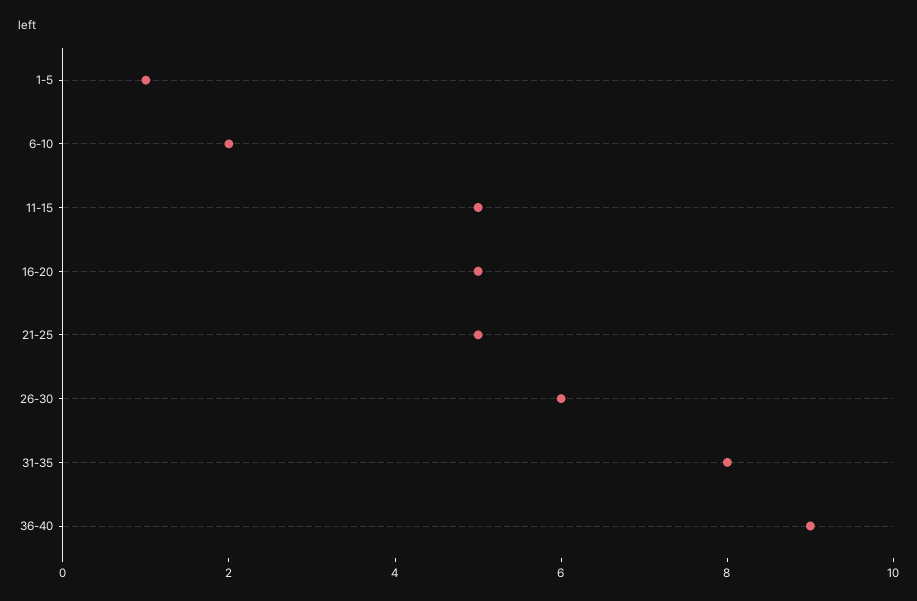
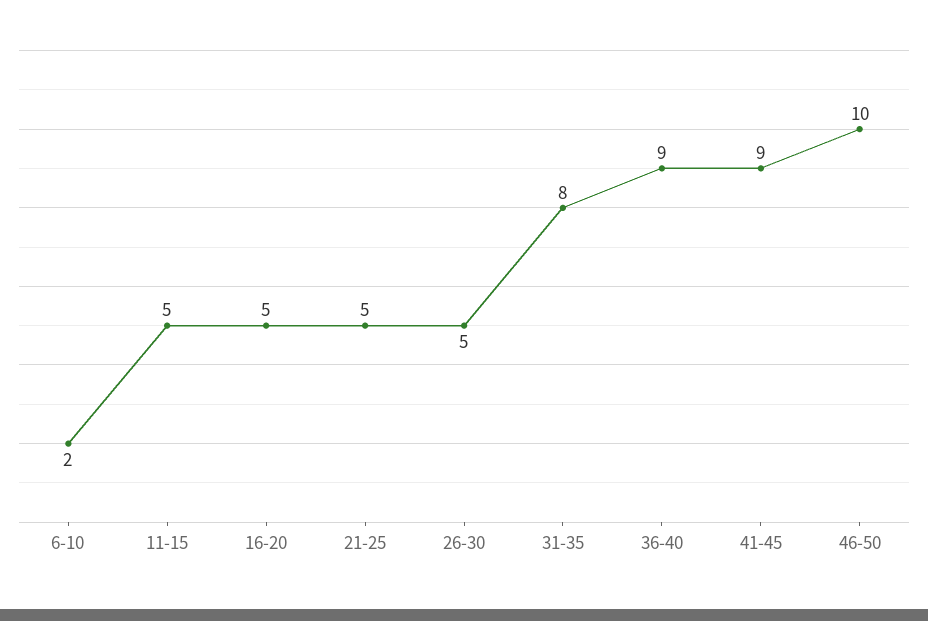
1-5: 1 -> none
26-30: 6 -> 5
41-45: none -> 9
46-50: none -> 10

